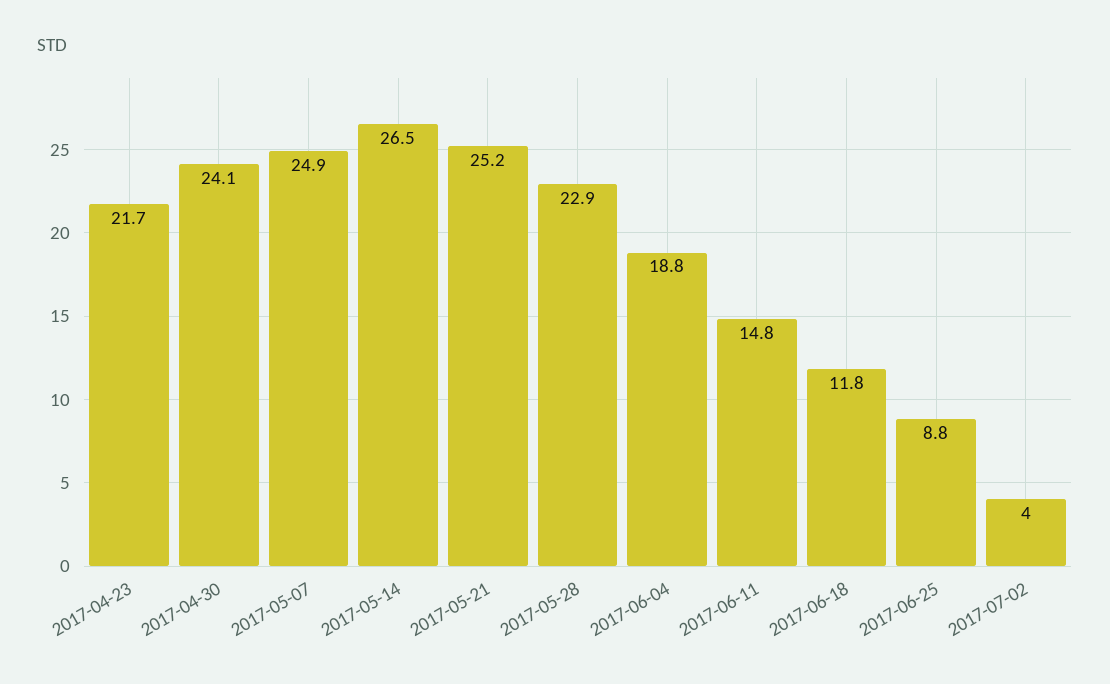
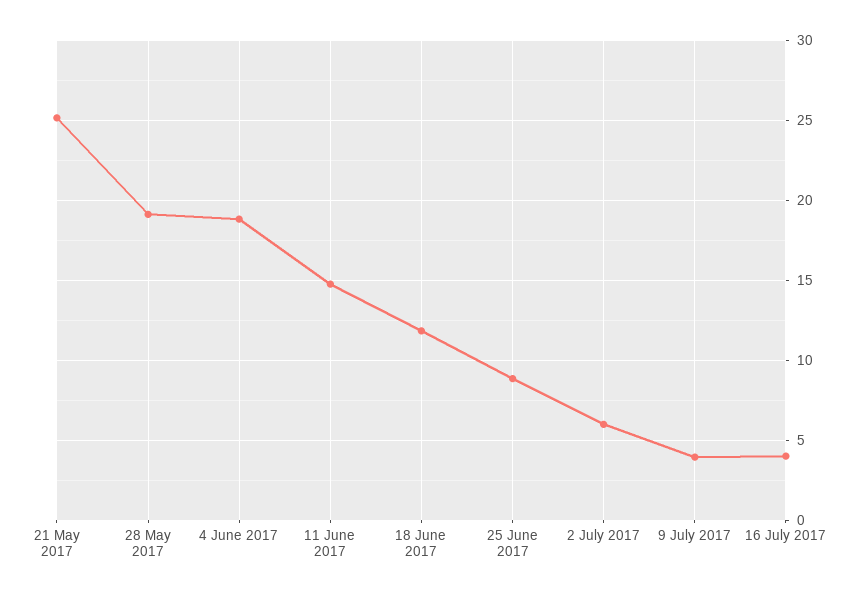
2017-04-23: 21.7 -> none
2017-04-30: 24.1 -> none
2017-05-07: 24.9 -> none
2017-05-14: 26.5 -> none
2017-05-28: 22.9 -> 19
2017-07-02: 4 -> 6
9 July 2017: none -> 4
16 July 2017: none -> 4

